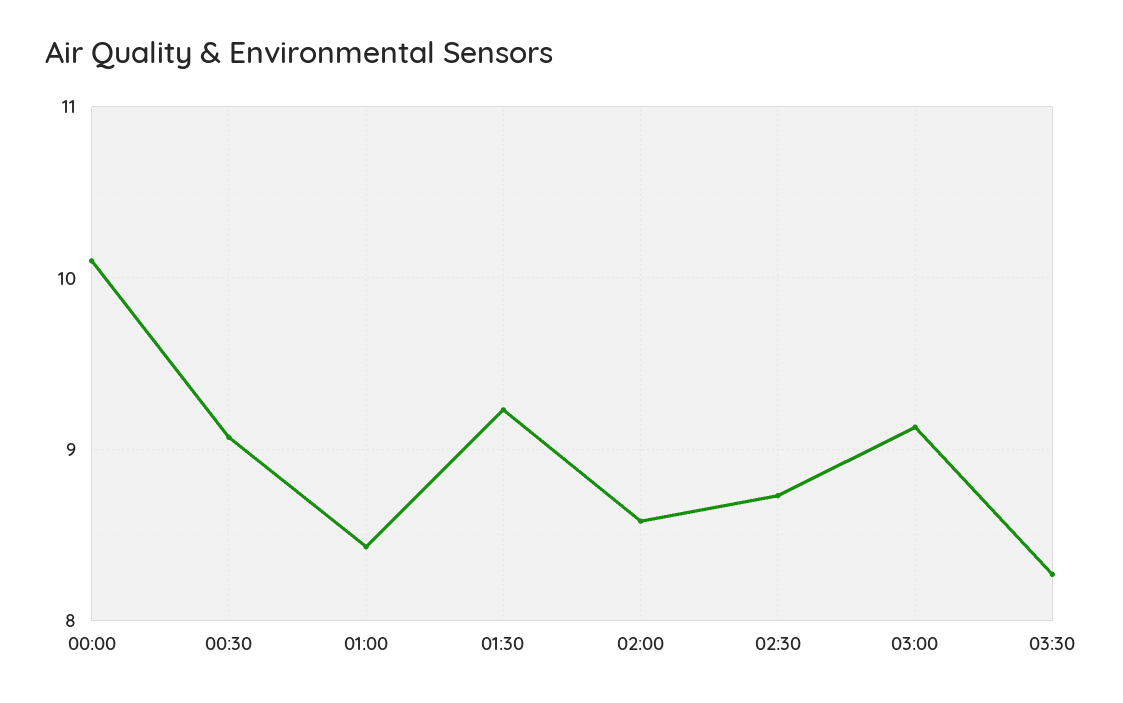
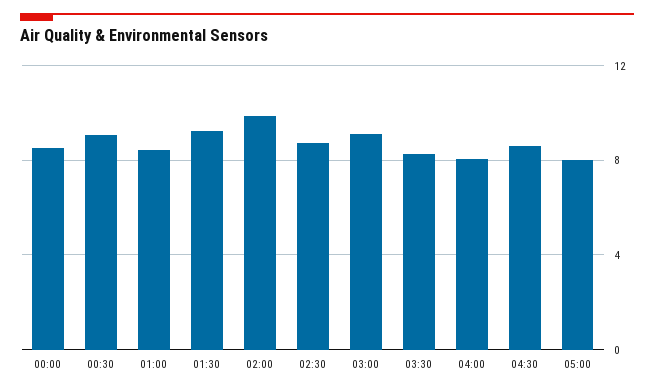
00:00: 10.1 -> 8.5
02:00: 8.6 -> 10
04:00: none -> 8
04:30: none -> 8.5
05:00: none -> 8

